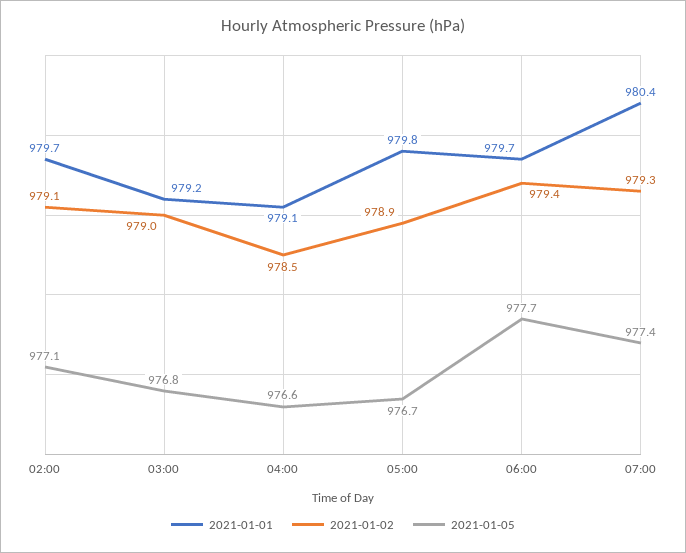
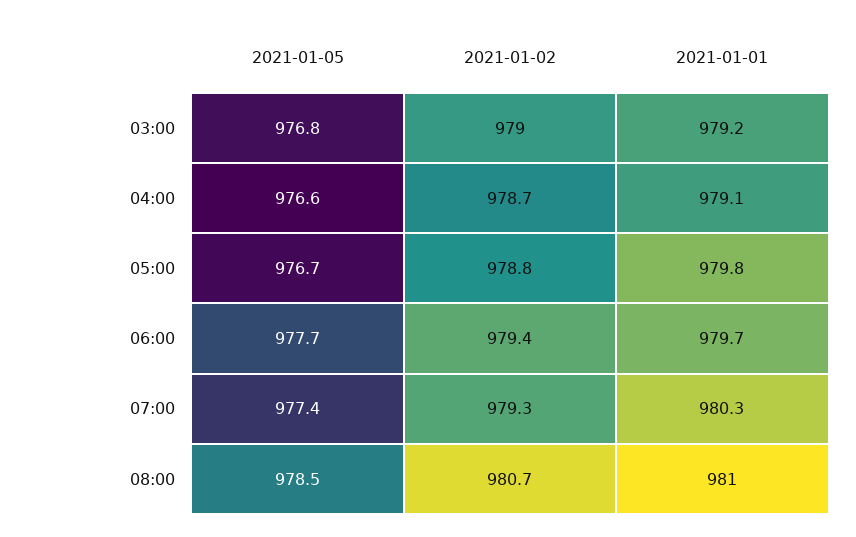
2021-01-01, 02:00: 979.7 -> none
2021-01-02, 02:00: 979.1 -> none
2021-01-05, 02:00: 977.1 -> none
2021-01-02, 04:00: 978.5 -> 978.7
2021-01-02, 05:00: 978.9 -> 978.8
2021-01-01, 07:00: 980.4 -> 980.3
2021-01-05, 08:00: none -> 978.5
2021-01-02, 08:00: none -> 980.7
2021-01-01, 08:00: none -> 981

